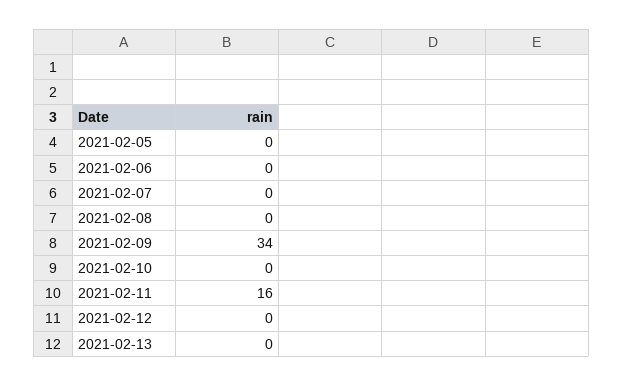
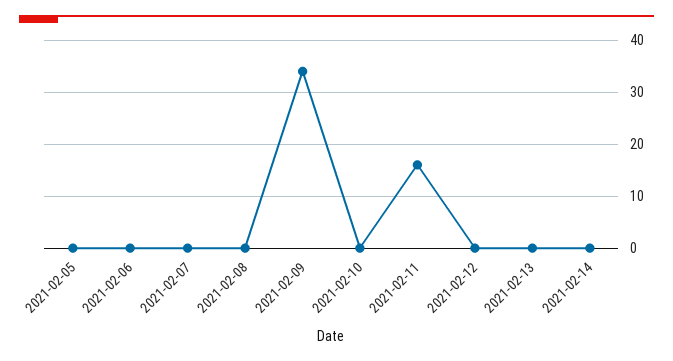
2021-02-14: none -> 0

